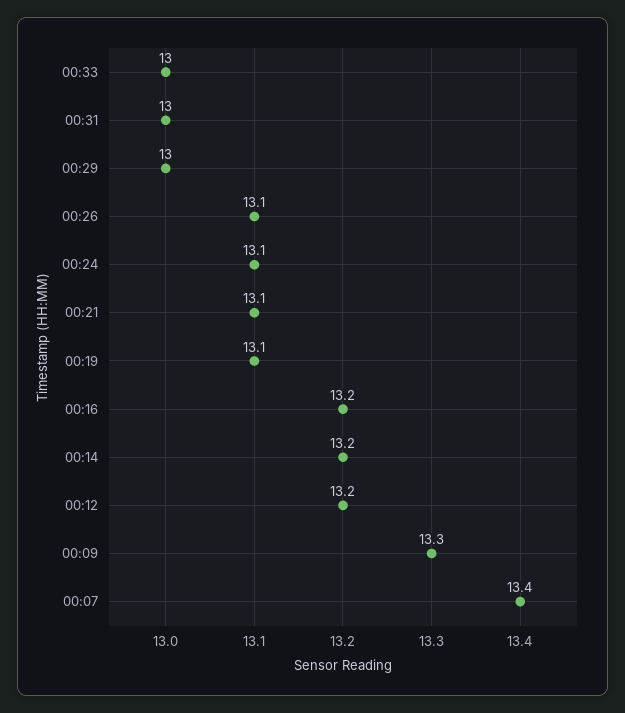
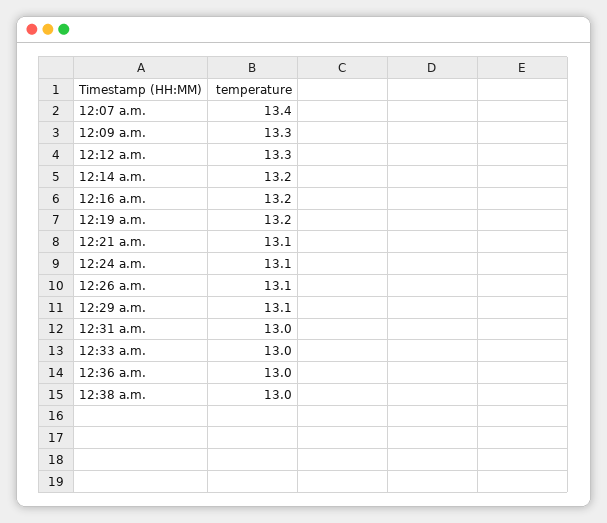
00:29: 13 -> 13.1
00:19: 13.1 -> 13.2
00:12: 13.2 -> 13.3
12:36 a.m.: none -> 13
12:38 a.m.: none -> 13

